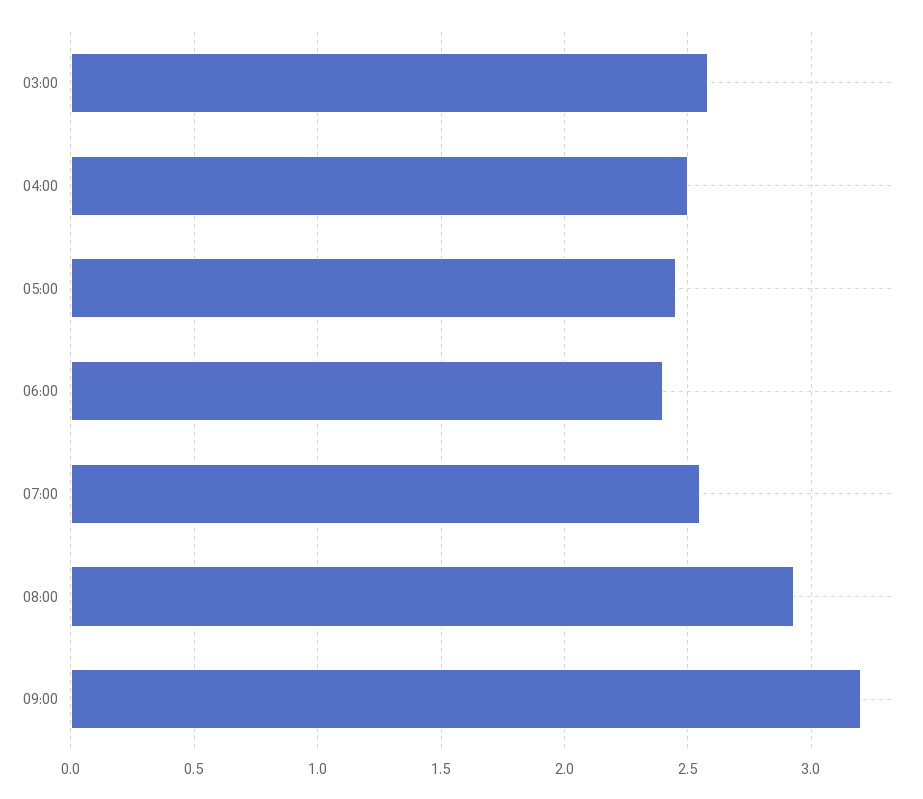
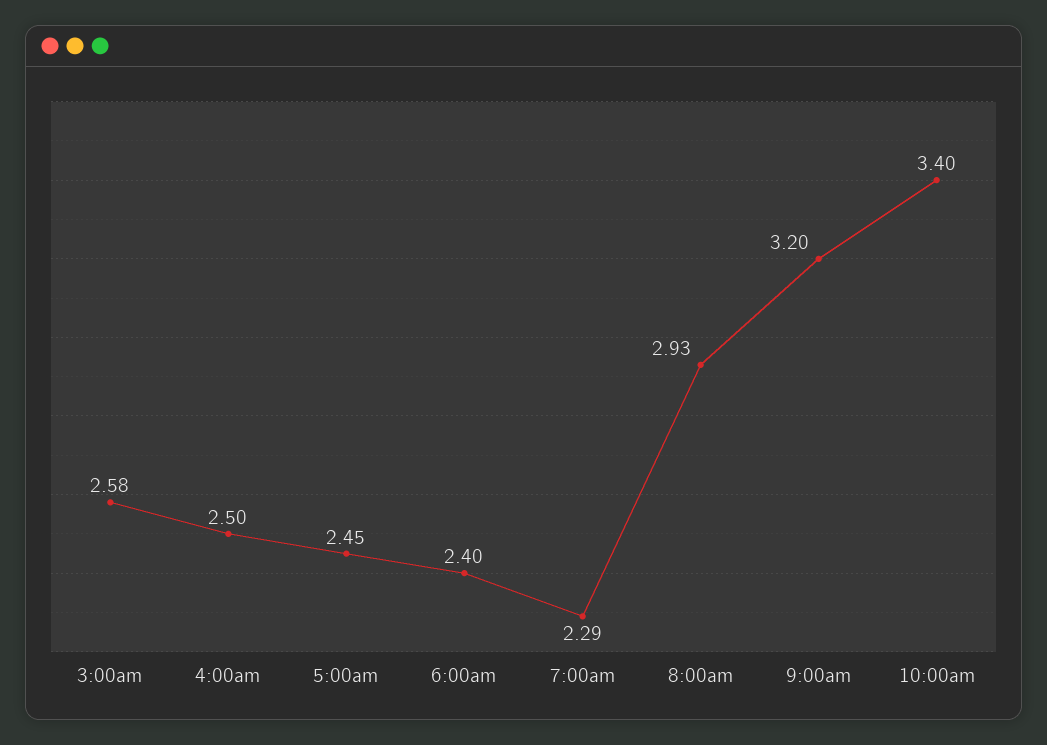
07:00: 2.55 -> 2.29
10:00am: none -> 3.4

